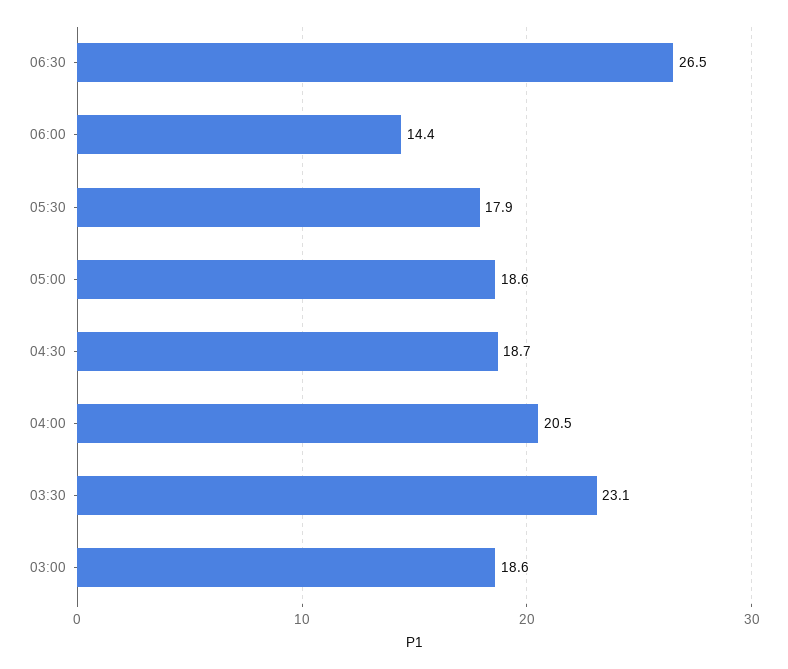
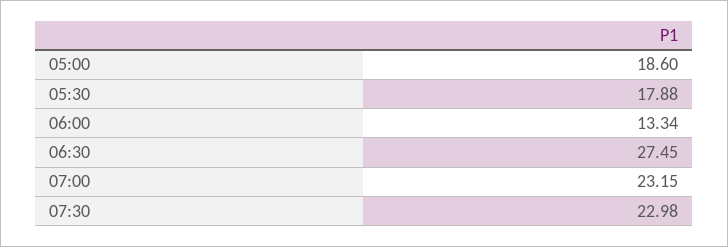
06:30: 26.5 -> 27.45
06:00: 14.4 -> 13.34
04:30: 18.7 -> none
04:00: 20.5 -> none
03:30: 23.1 -> none
03:00: 18.6 -> none
07:00: none -> 23.15
07:30: none -> 22.98

